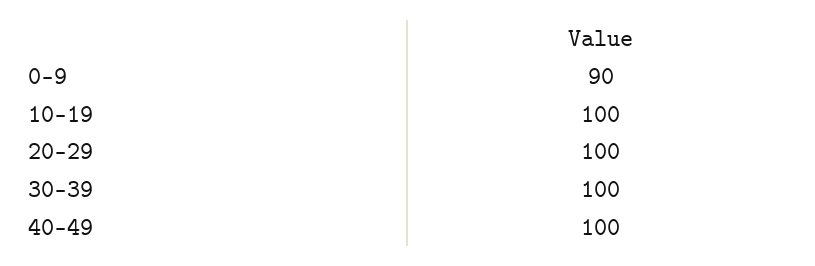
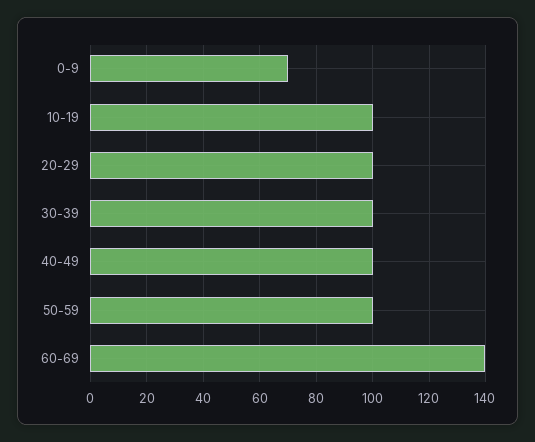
0-9: 90 -> 70
50-59: none -> 100
60-69: none -> 140

